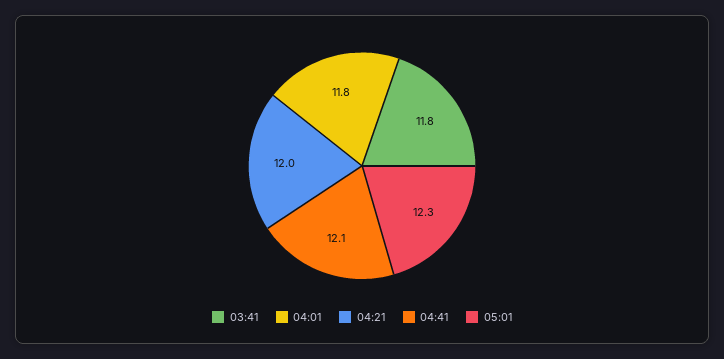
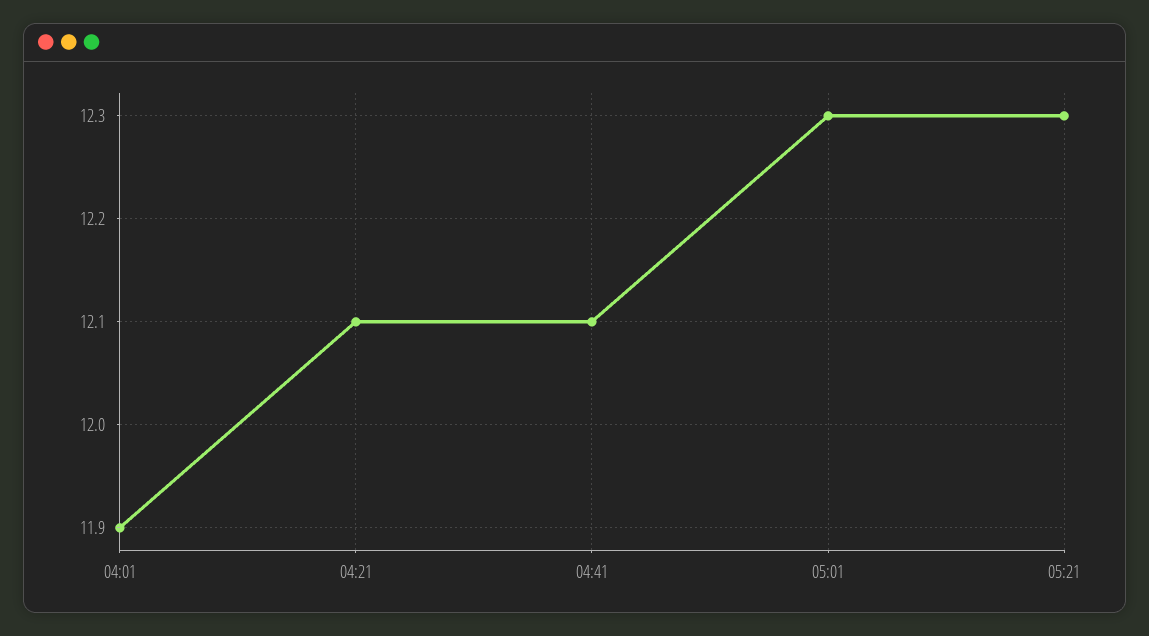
03:41: 11.8 -> none
04:01: 11.8 -> 11.9
04:21: 12 -> 12.1
05:21: none -> 12.3

